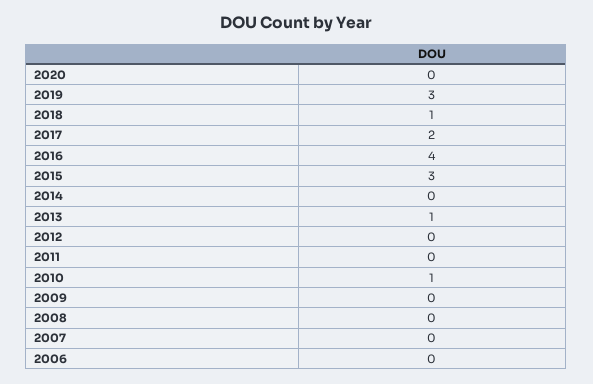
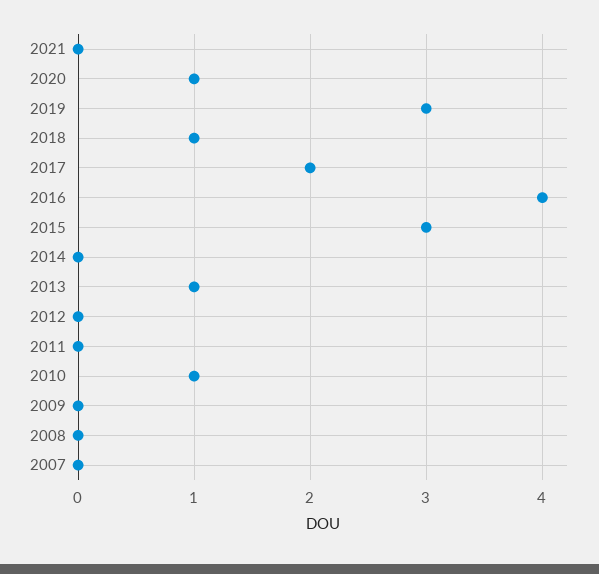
2020: 0 -> 1
2006: 0 -> none
2021: none -> 0

